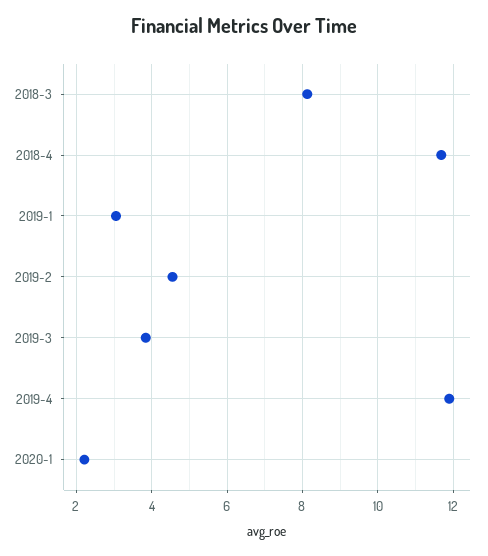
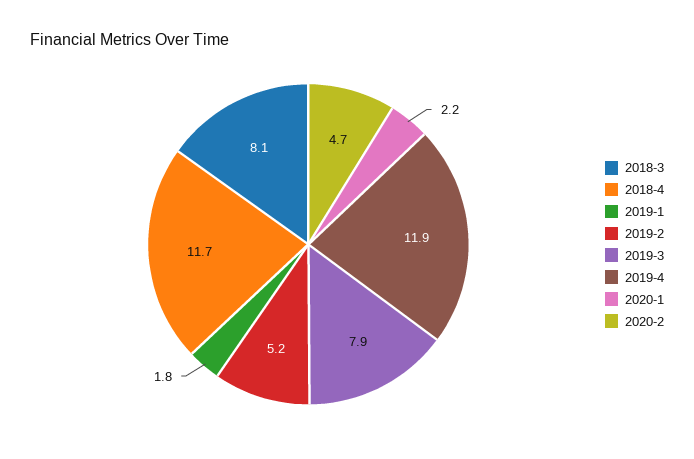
2019-1: 3 -> 1.8
2019-2: 4.6 -> 5.2
2019-3: 3.8 -> 7.9
2020-2: none -> 4.7

